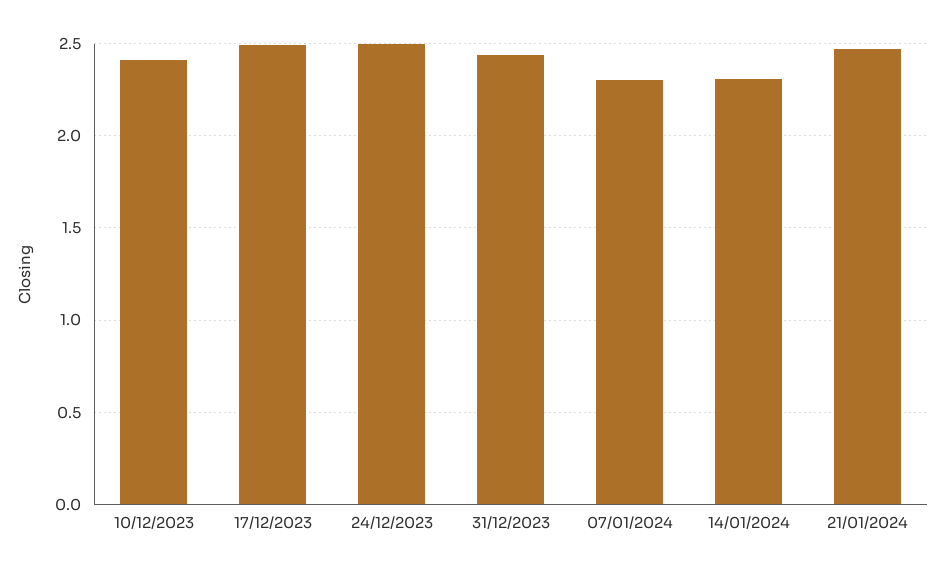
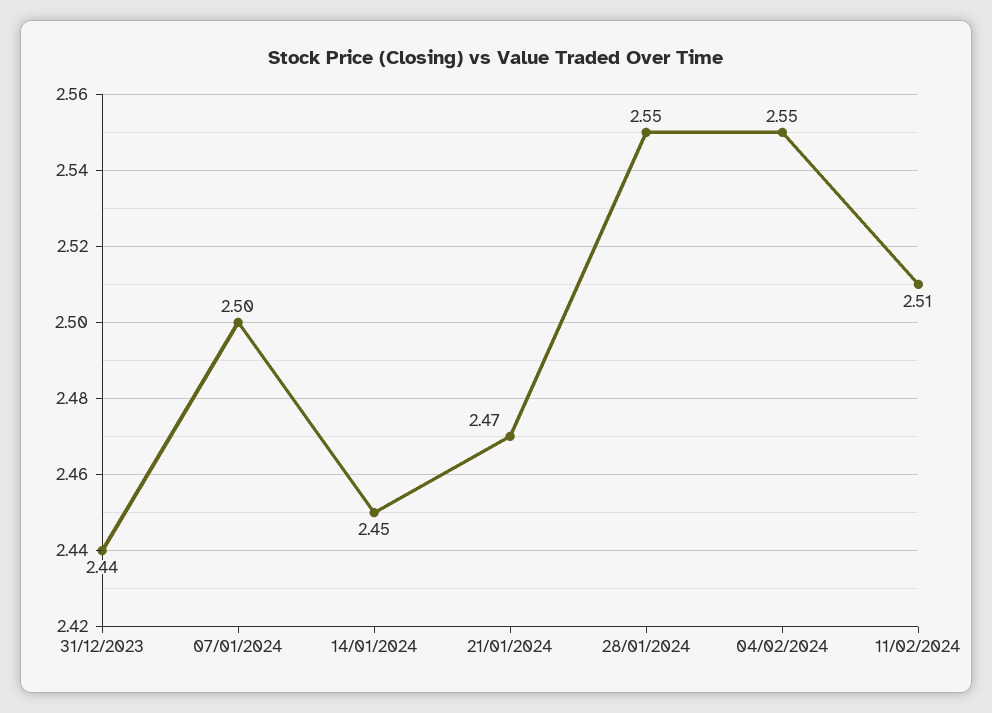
10/12/2023: 2.4 -> none
17/12/2023: 2.5 -> none
24/12/2023: 2.5 -> none
07/01/2024: 2.3 -> 2.5
14/01/2024: 2.3 -> 2.45
28/01/2024: none -> 2.55
04/02/2024: none -> 2.55
11/02/2024: none -> 2.51

